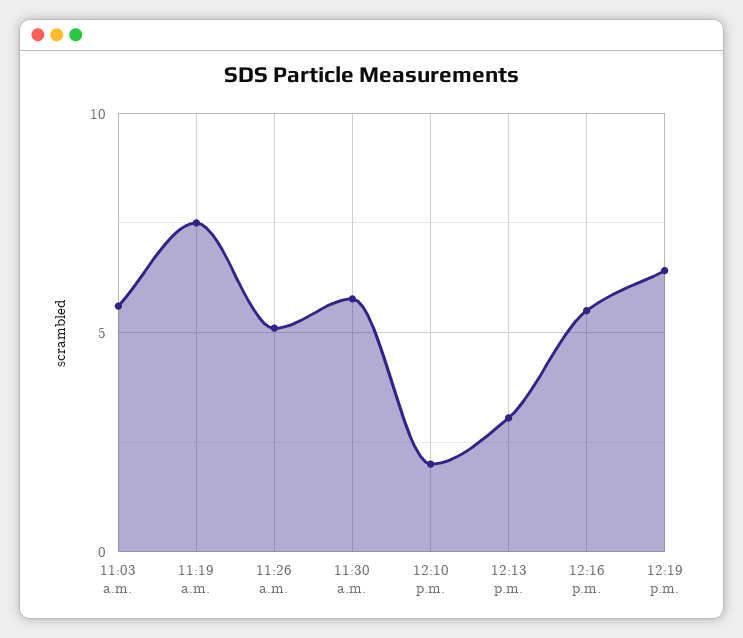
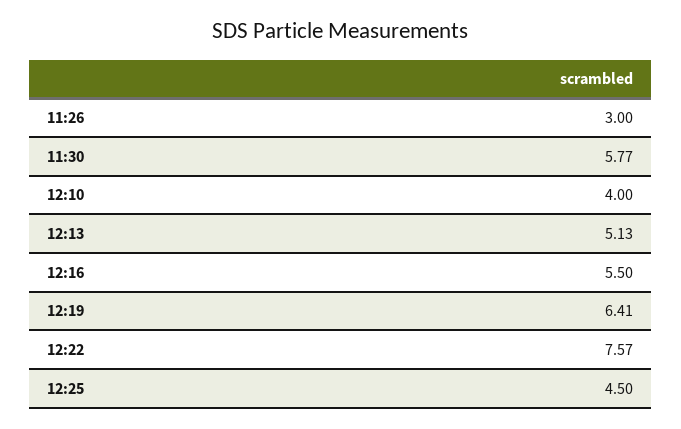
11:03 a.m.: 5.5 -> none
11:19 a.m.: 7.5 -> none
11:26 a.m.: 5 -> 3
12:10 p.m.: 2 -> 4
12:13 p.m.: 3 -> 5.13
12:22: none -> 7.57
12:25: none -> 4.5

